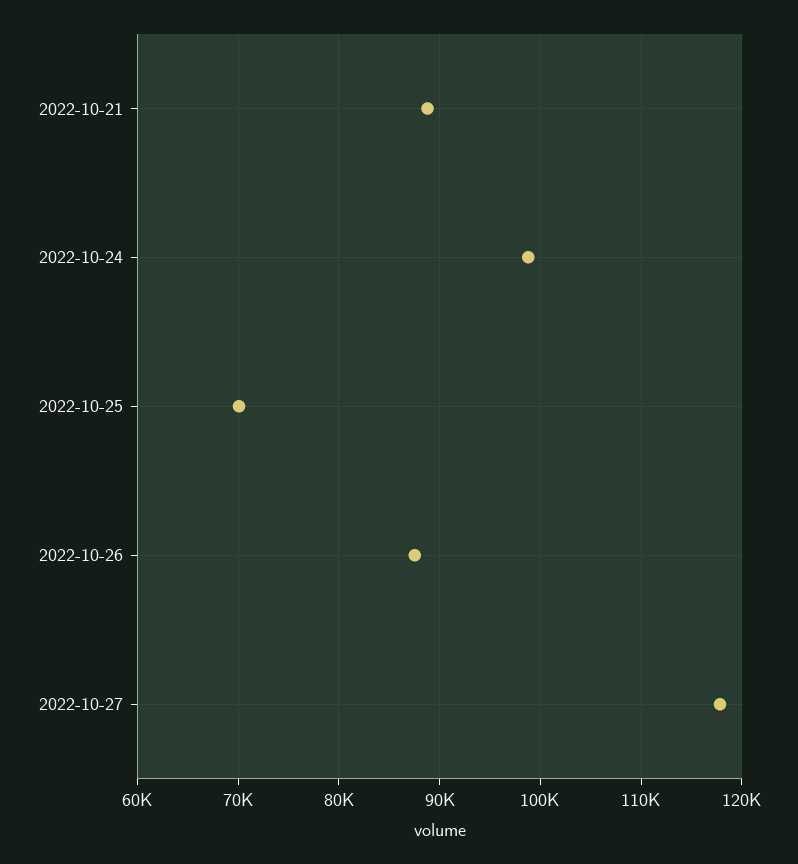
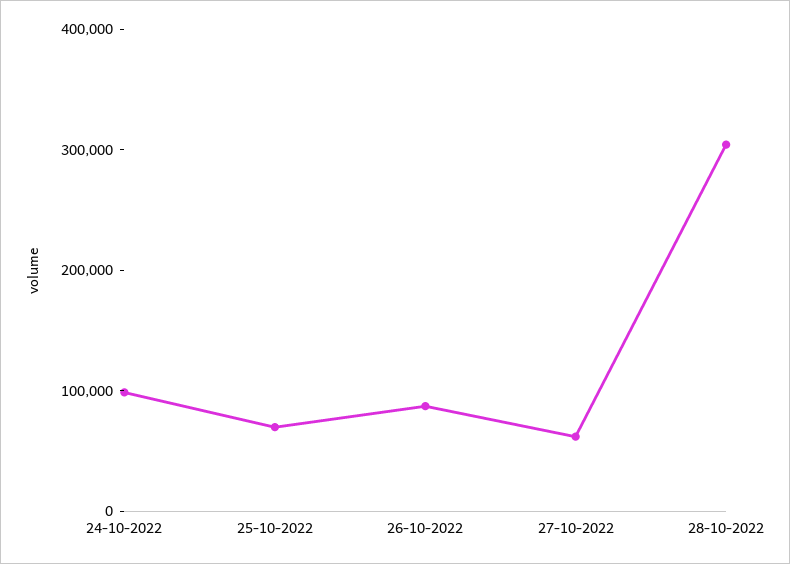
2022-10-21: 89000 -> none
2022-10-27: 118000 -> 60000
28-10-2022: none -> 300000

